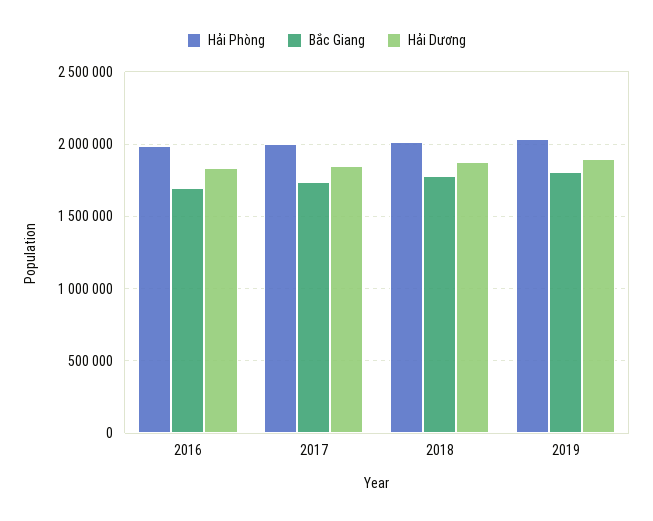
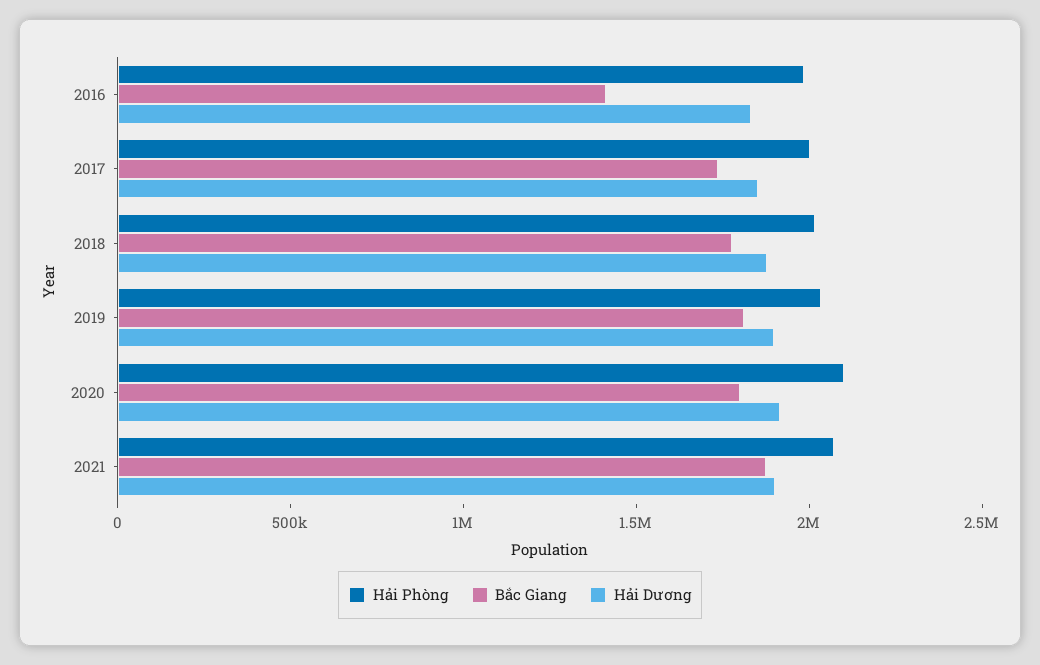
Bắc Giang, 2016: 1700000 -> 1400000
Hải Phòng, 2020: none -> 2100000
Bắc Giang, 2020: none -> 1800000
Hải Dương, 2020: none -> 1900000
Hải Phòng, 2021: none -> 2100000
Bắc Giang, 2021: none -> 1900000
Hải Dương, 2021: none -> 1900000

